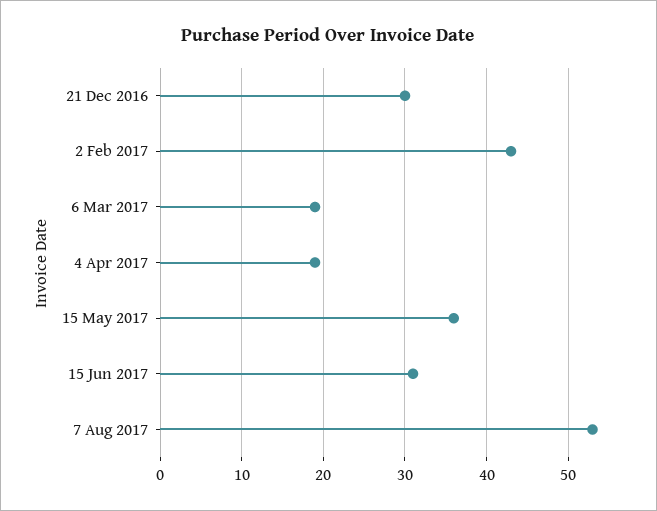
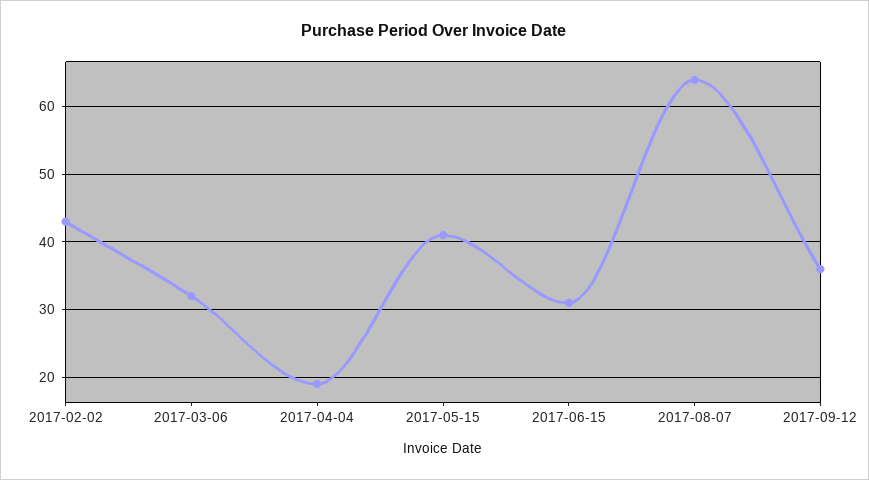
21 Dec 2016: 30 -> none
6 Mar 2017: 19 -> 32
15 May 2017: 36 -> 41
7 Aug 2017: 53 -> 64
2017-09-12: none -> 36

